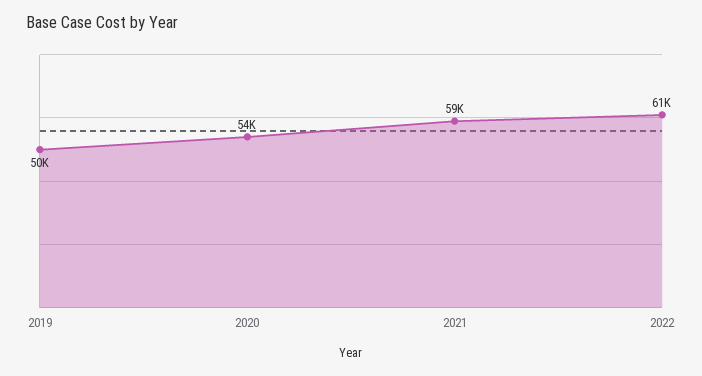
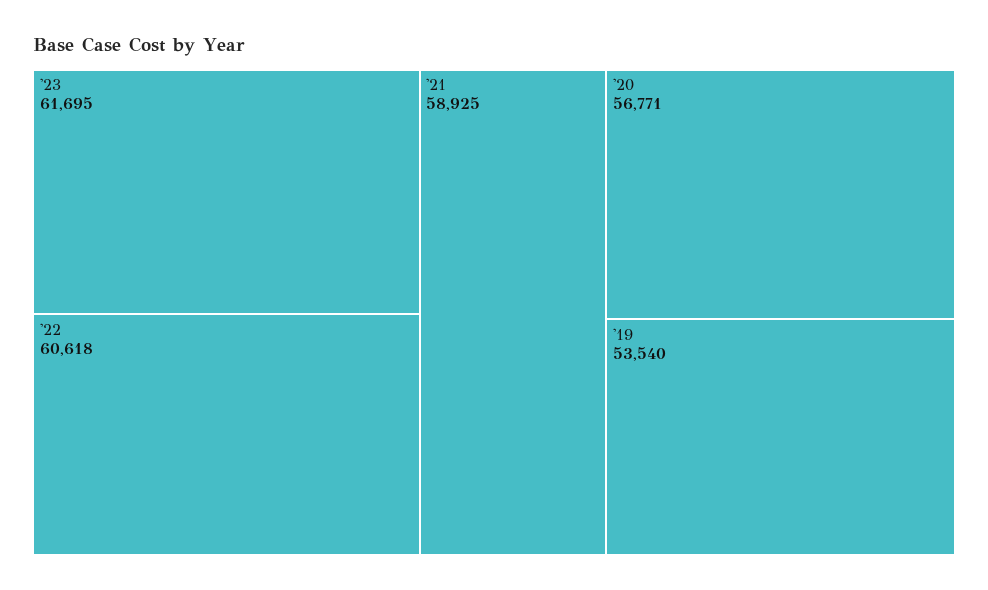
2019: 50000 -> 53540
2020: 54000 -> 56771
'23: none -> 61695

